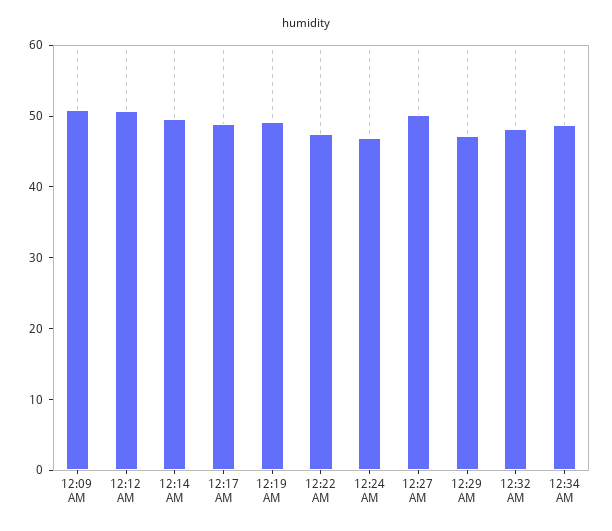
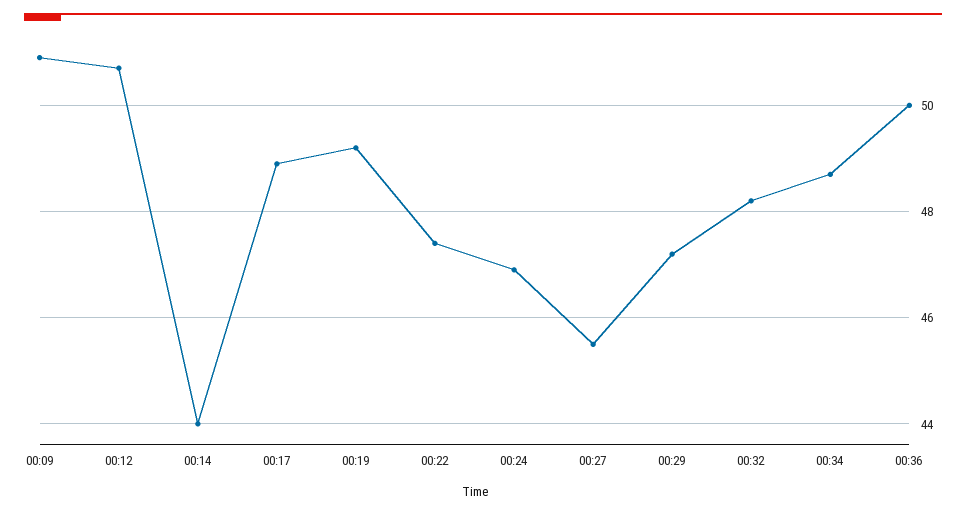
12:14 AM: 50 -> 44
12:27 AM: 50 -> 45.5
00:36: none -> 50

